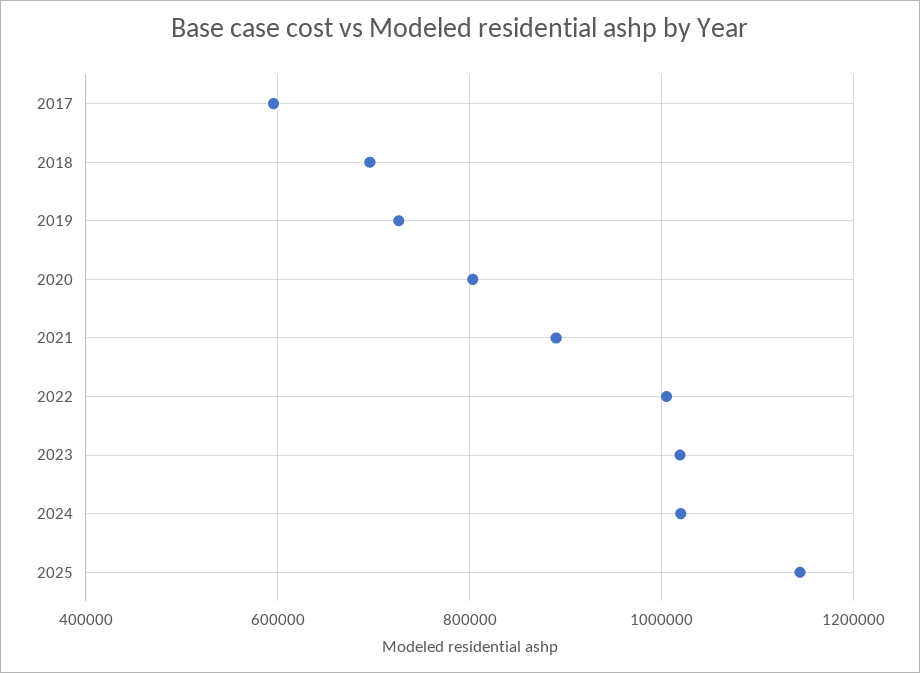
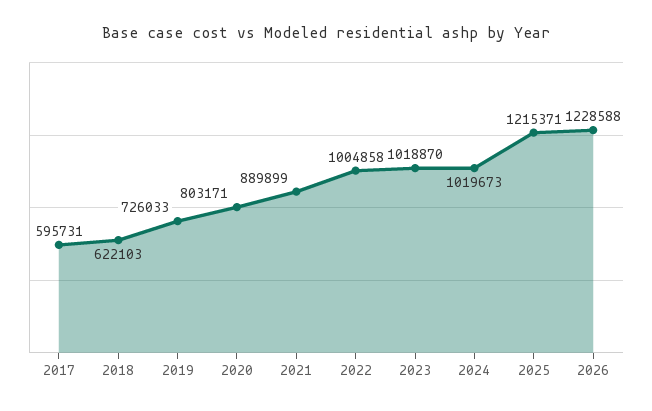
2018: 700000 -> 622103
2025: 1140000 -> 1215371
2026: none -> 1228588

